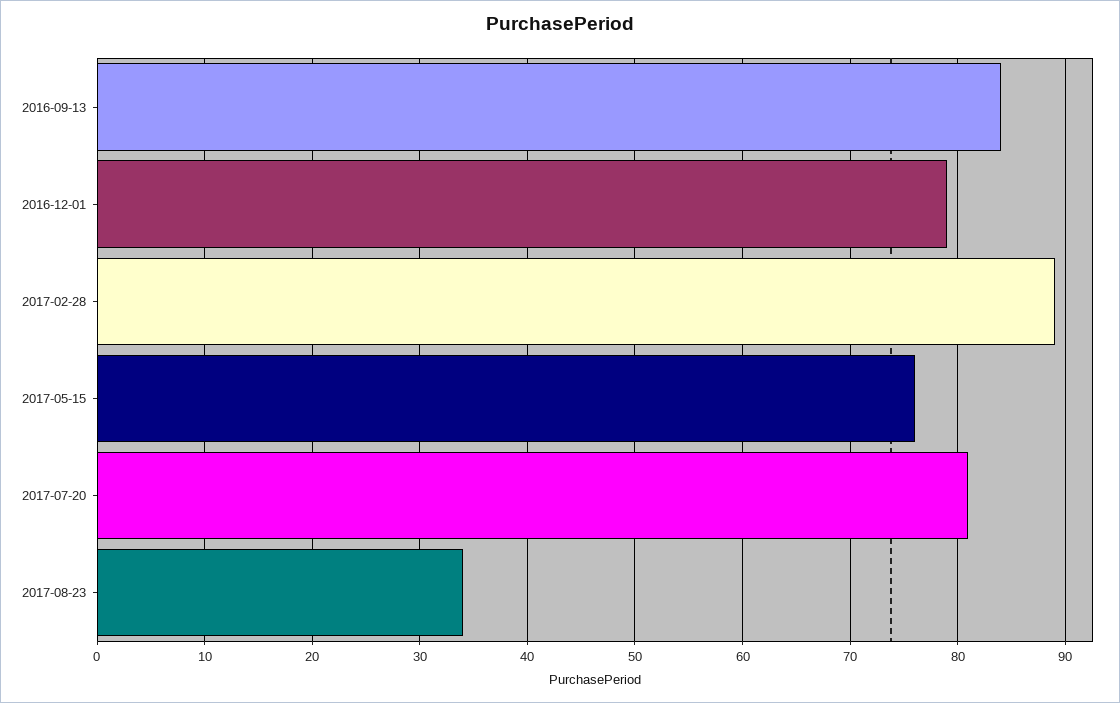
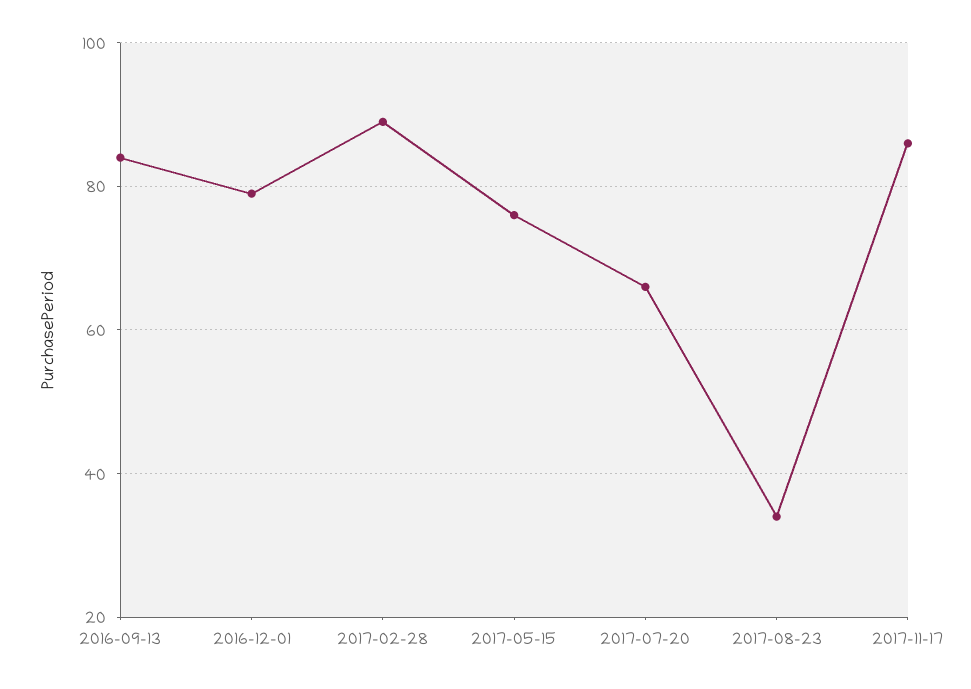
2017-07-20: 81 -> 65
2017-11-17: none -> 85

